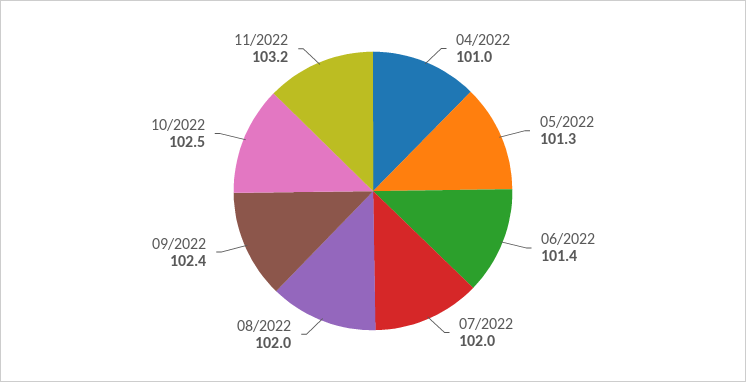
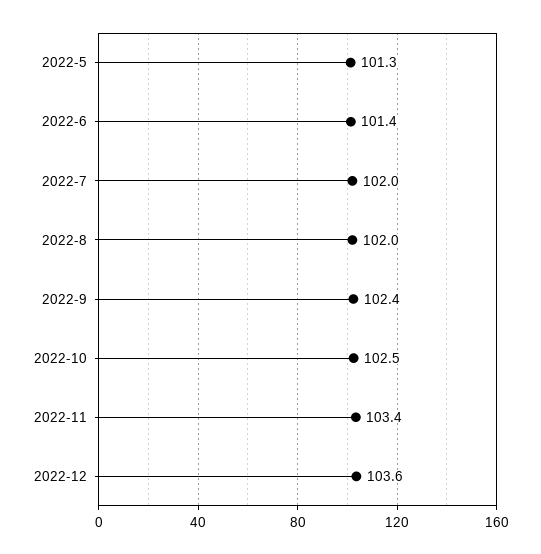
04/2022: 101 -> none
11/2022: 103.2 -> 103.4
2022-12: none -> 103.6

